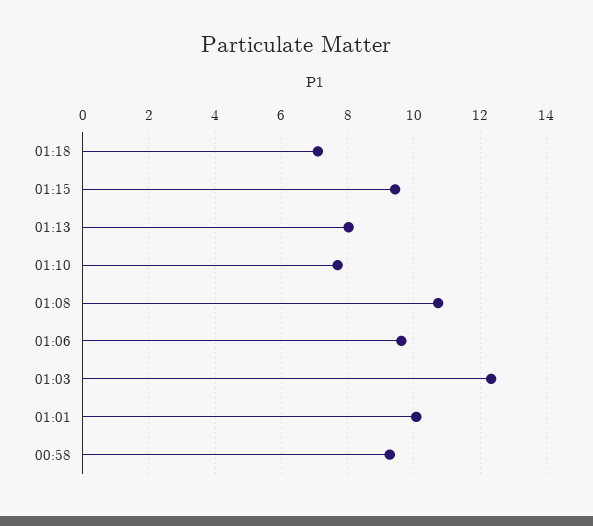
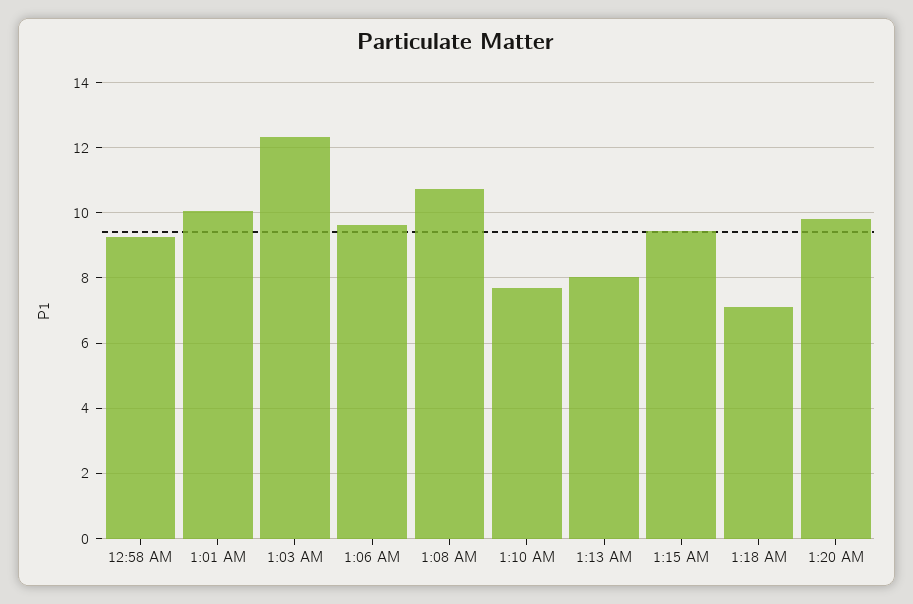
1:20 AM: none -> 9.8

